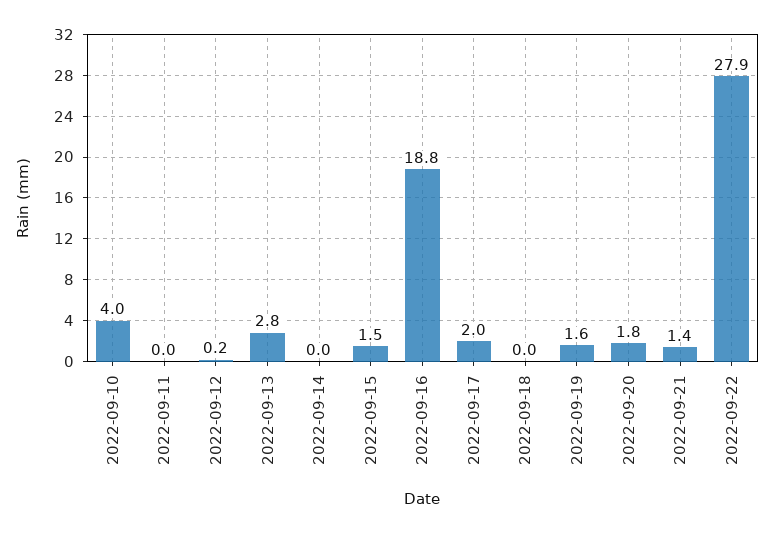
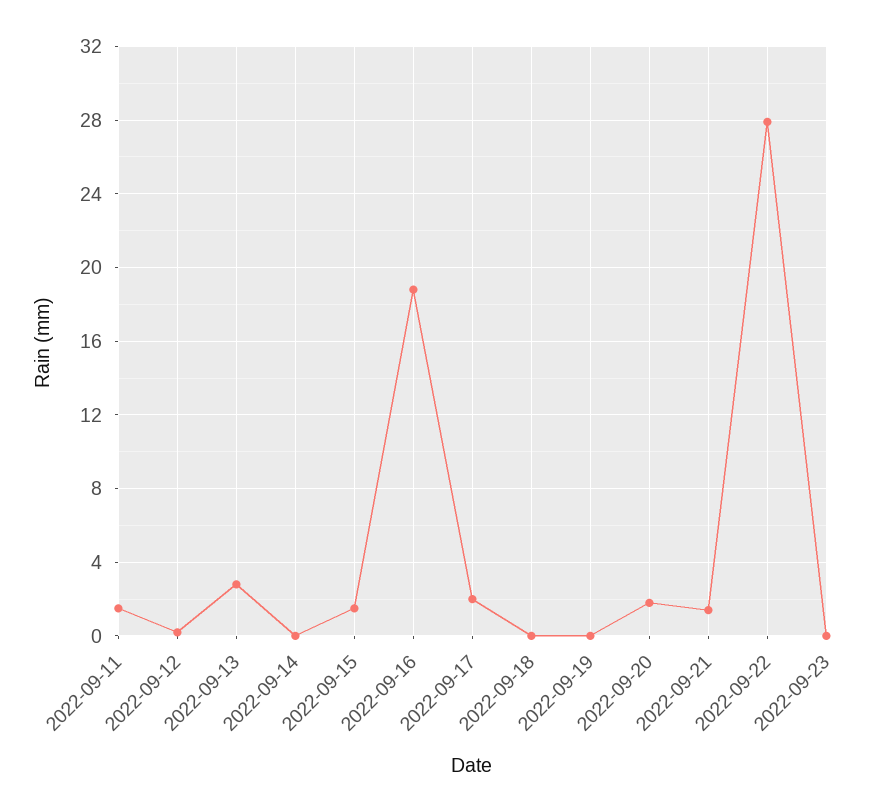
2022-09-10: 4 -> none
2022-09-11: 0 -> 1.5
2022-09-19: 1.6 -> 0
2022-09-23: none -> 0

